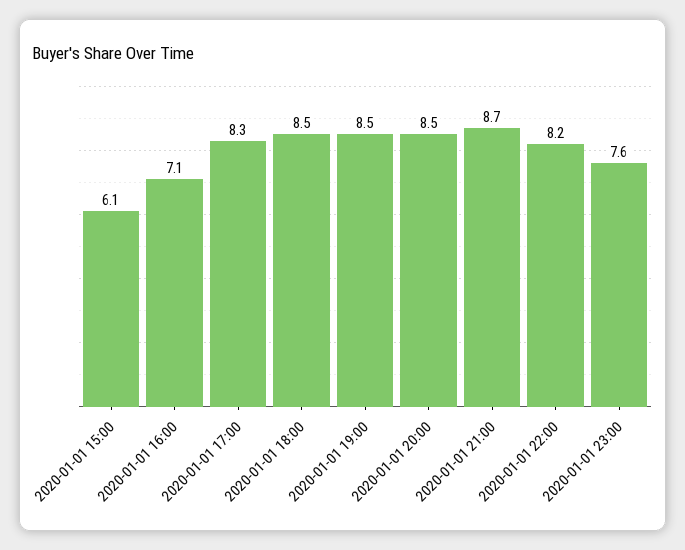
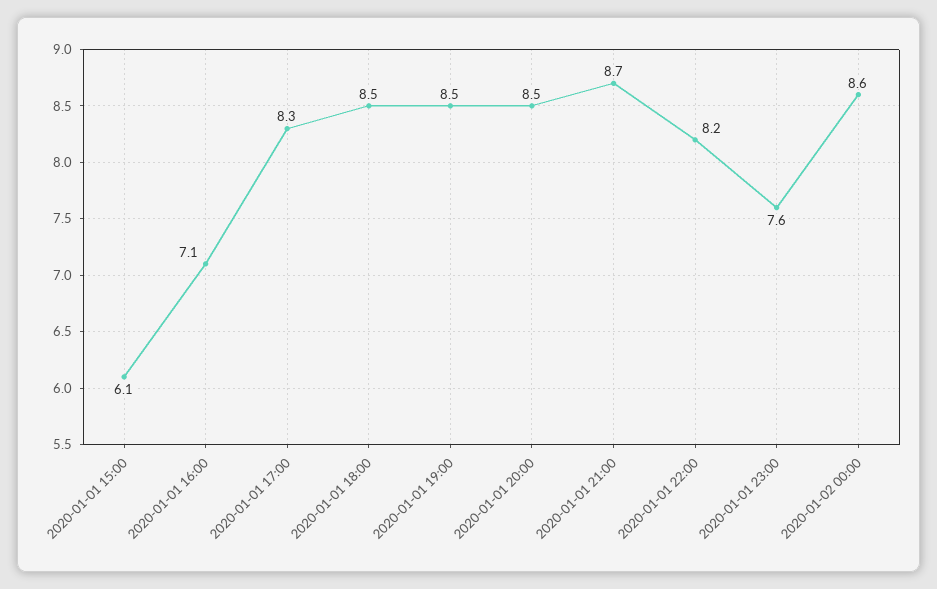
2020-01-02 00:00: none -> 8.6

